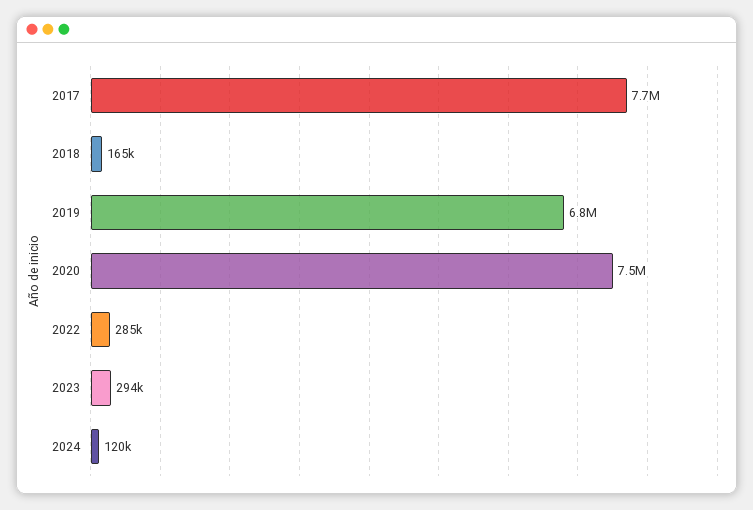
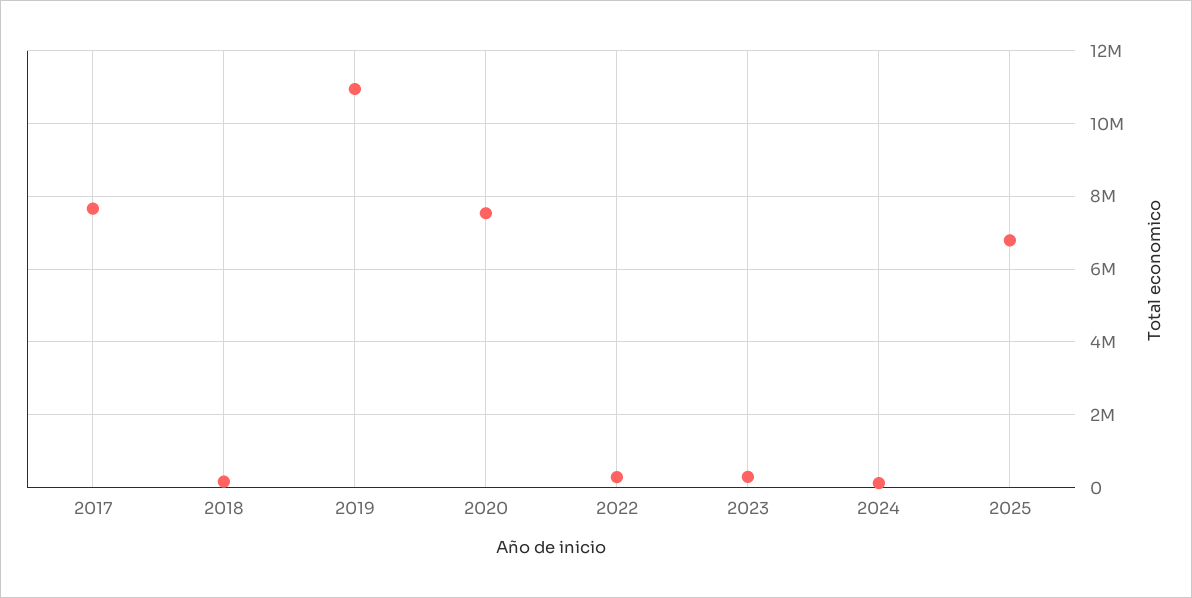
2019: 6800000 -> 11000000
2025: none -> 6800000

